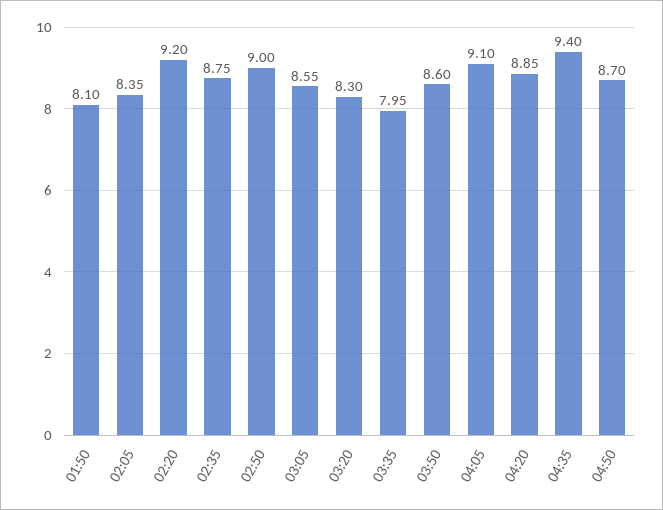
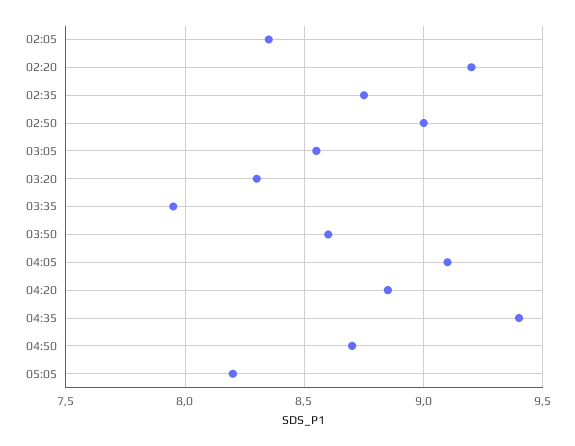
01:50: 8.1 -> none
05:05: none -> 8.2

